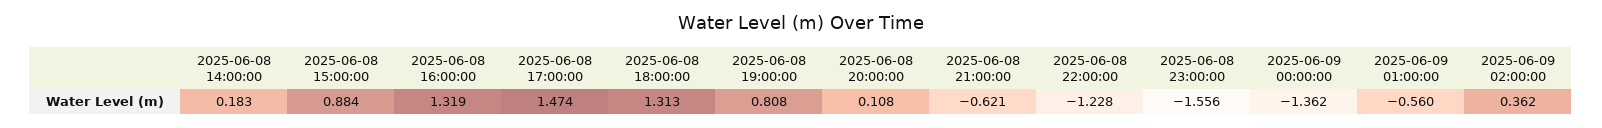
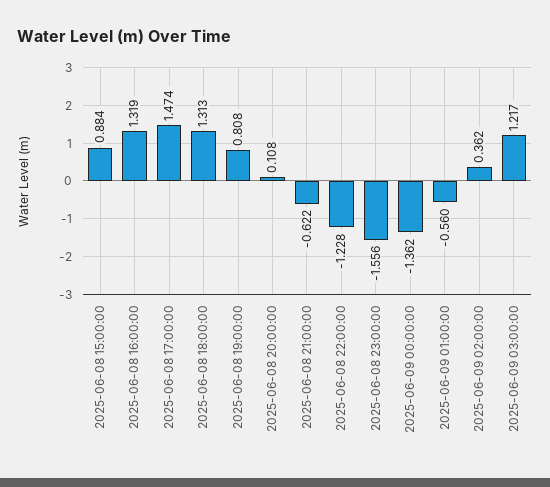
2025-06-08 14:00:00: 0.183 -> none
2025-06-08 21:00:00: -0.621 -> -0.622
2025-06-09 03:00:00: none -> 1.217

